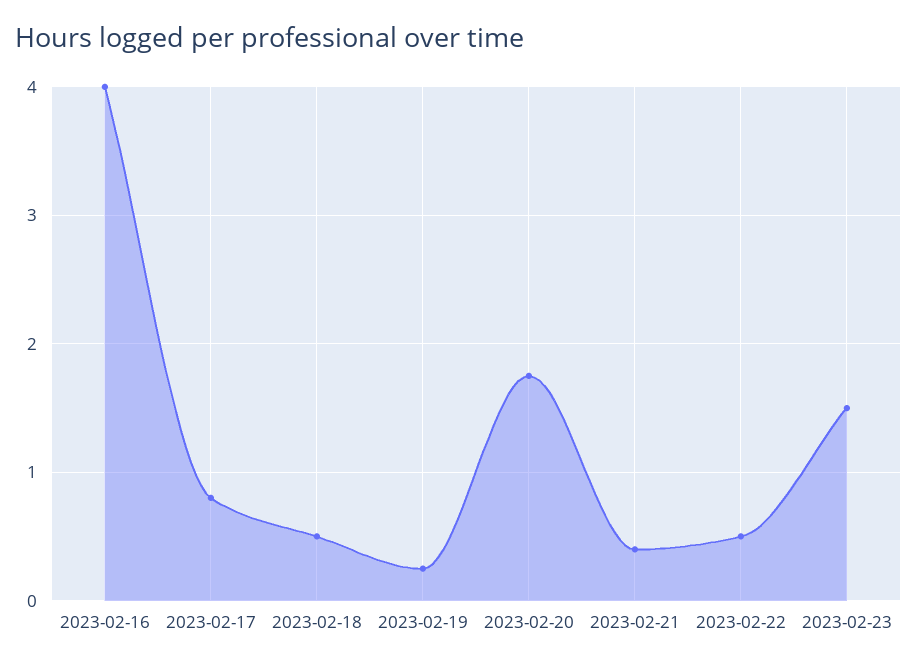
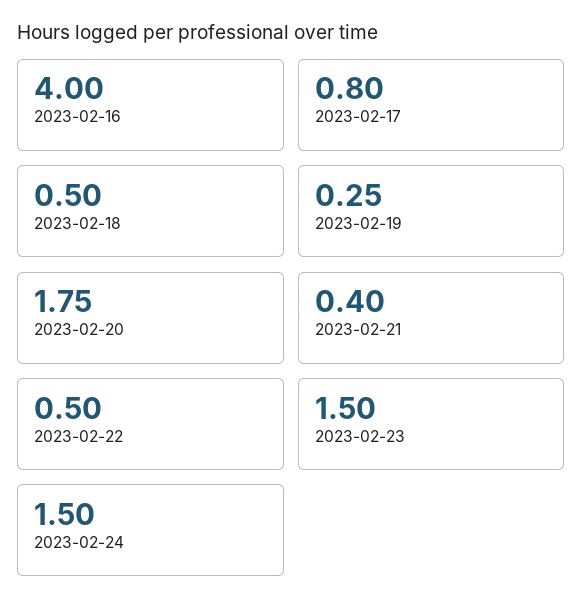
2023-02-24: none -> 1.5

